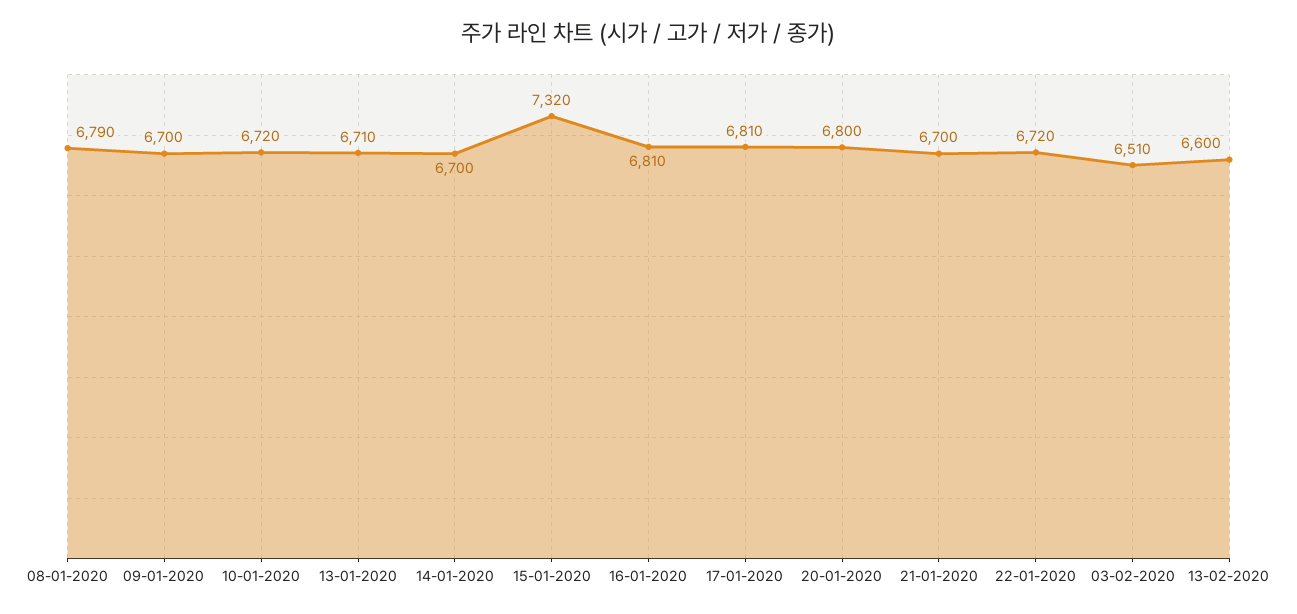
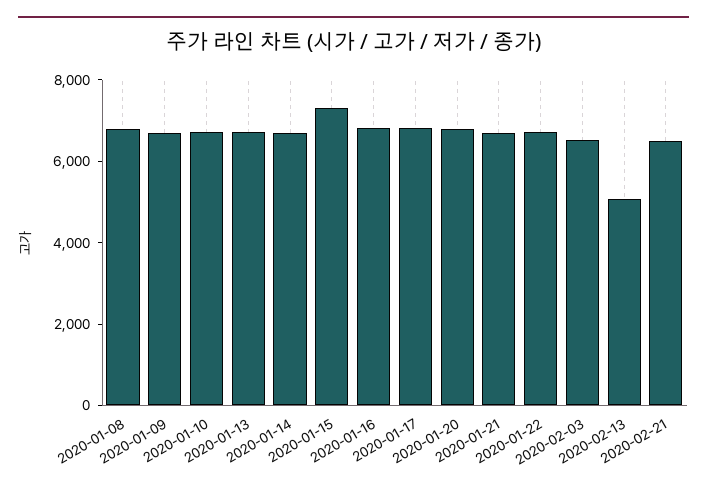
13-02-2020: 6600 -> 5000
2020-02-21: none -> 6500

